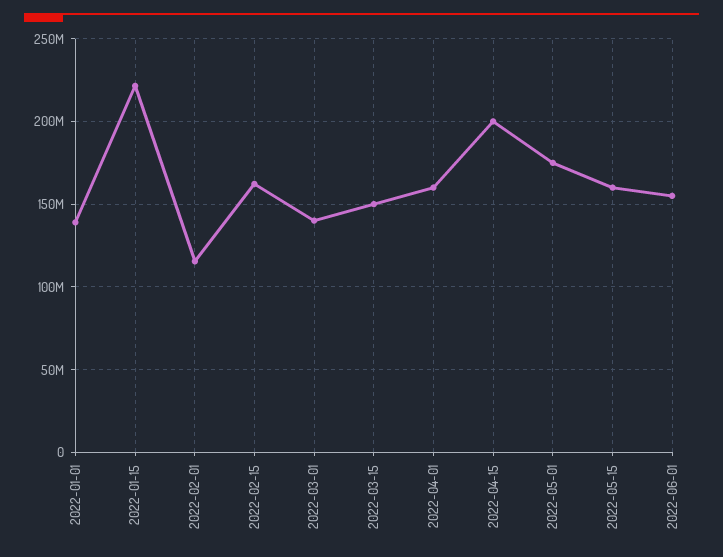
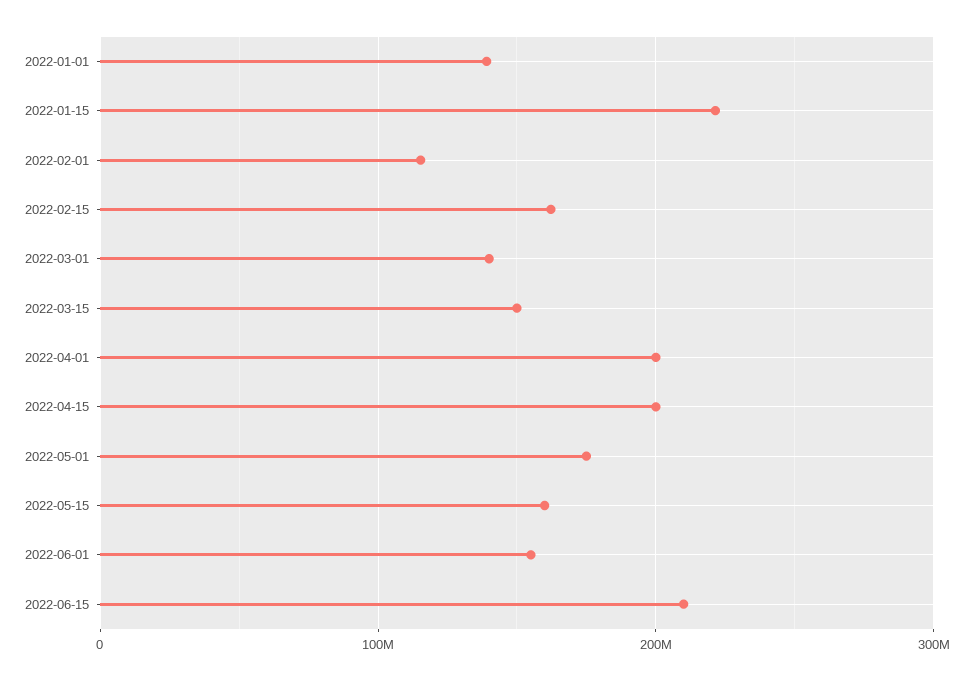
2022-04-01: 160000000 -> 200000000
2022-06-15: none -> 210000000

